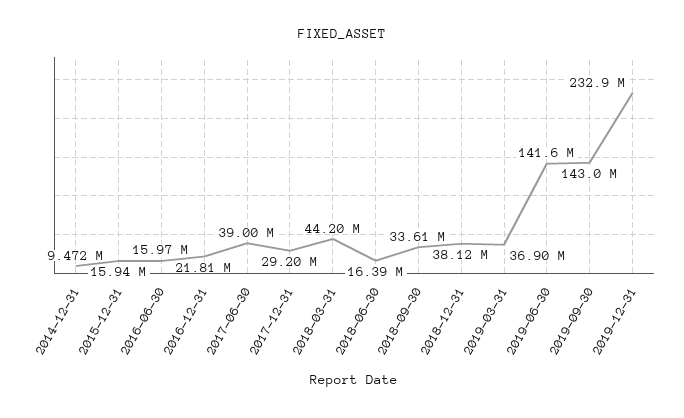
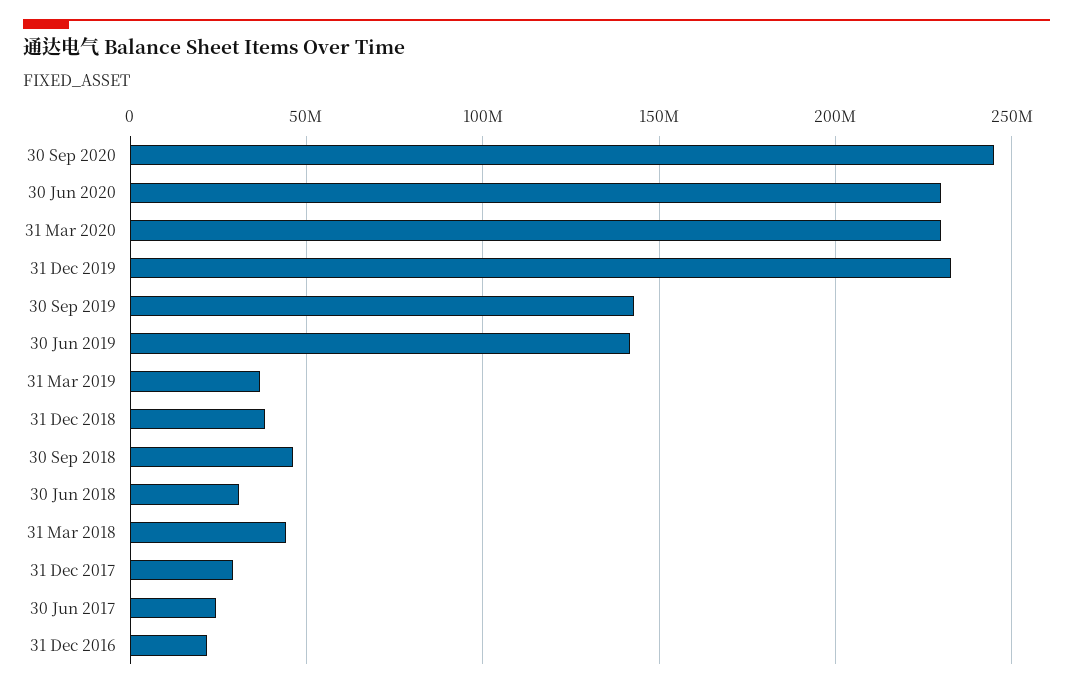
2014-12-31: 9472000 -> none
2015-12-31: 15940000 -> none
2016-06-30: 15970000 -> none
2017-06-30: 39000000 -> 25000000
2018-06-30: 16390000 -> 30000000
2018-09-30: 33610000 -> 45000000
30 Sep 2020: none -> 245000000
30 Jun 2020: none -> 230000000
31 Mar 2020: none -> 230000000

